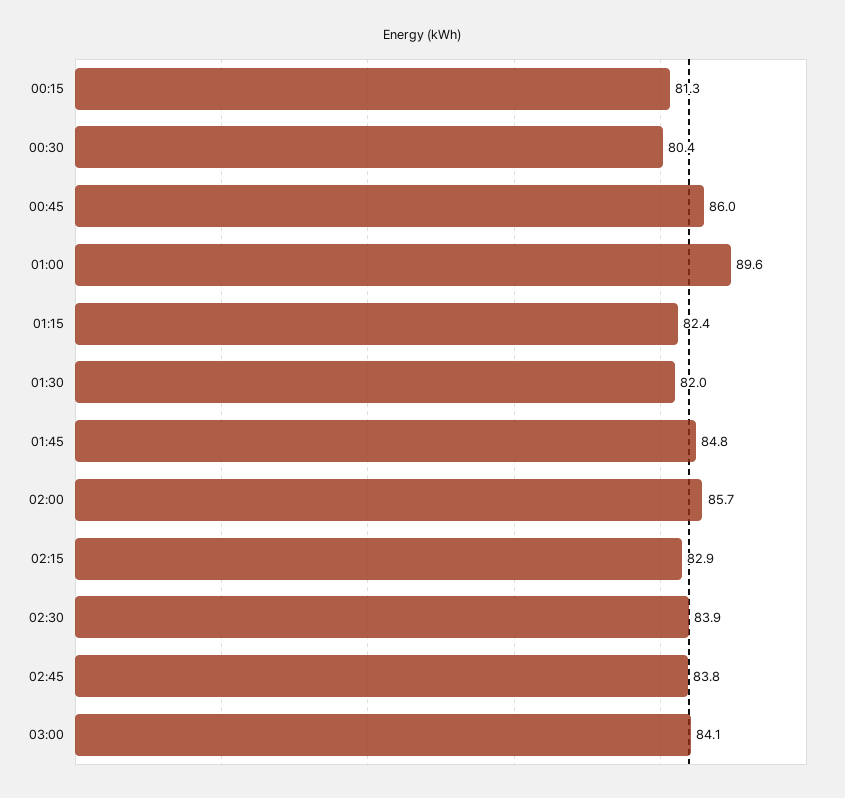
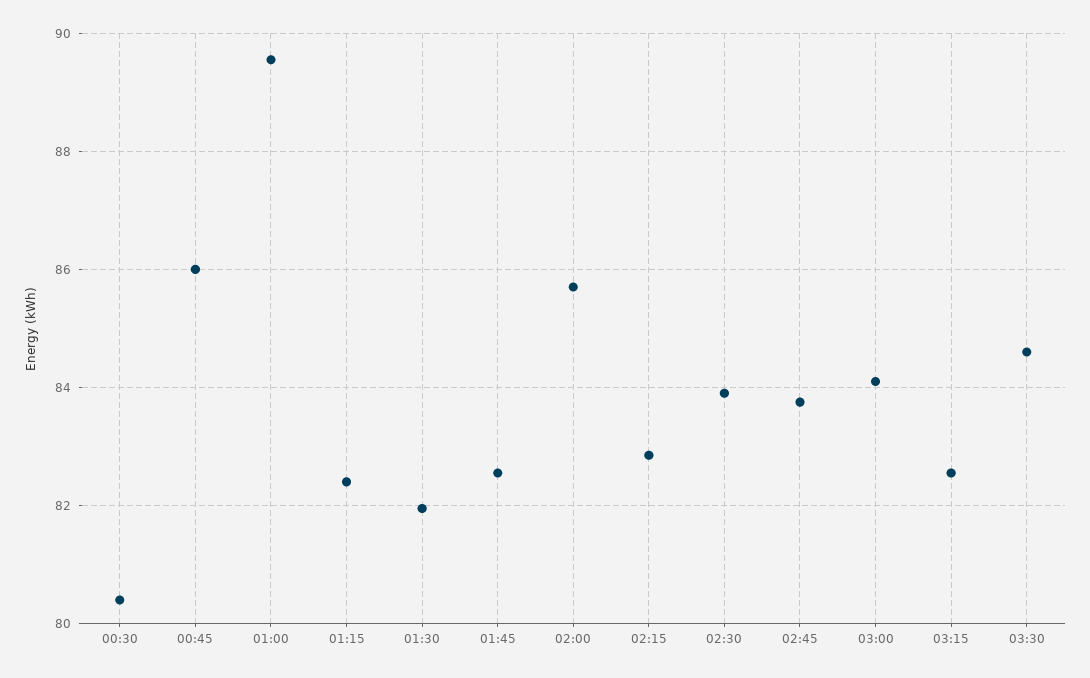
00:15: 81.3 -> none
01:45: 84.8 -> 82.6
03:15: none -> 82.6
03:30: none -> 84.6

